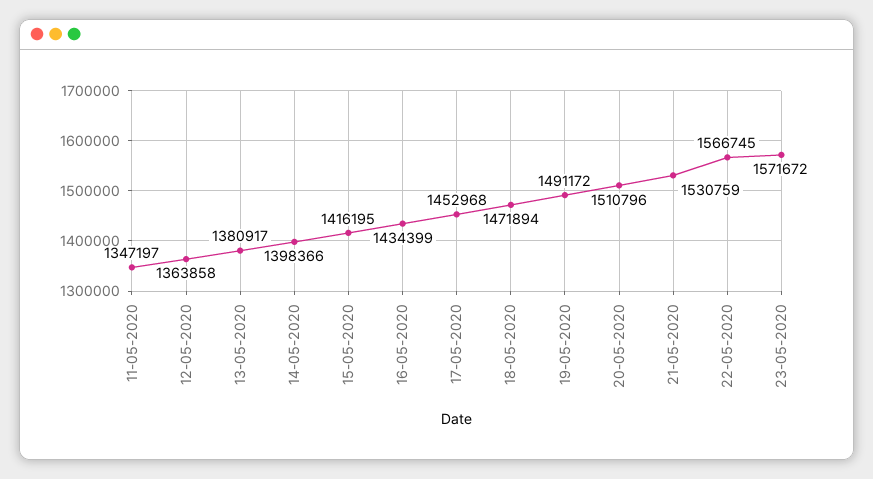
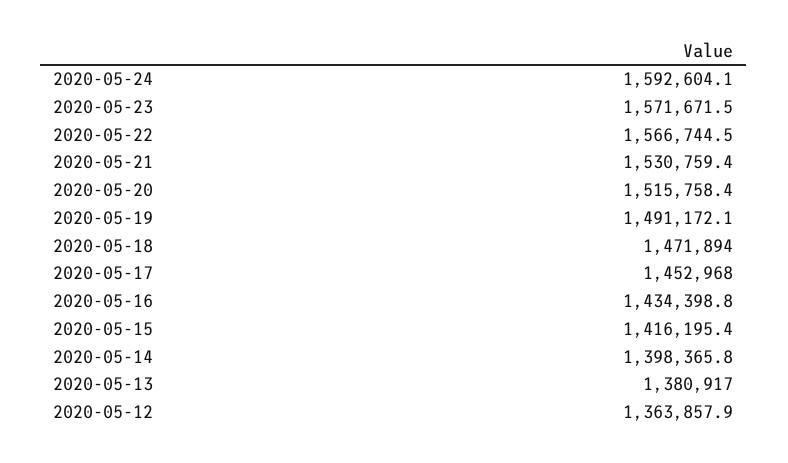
11-05-2020: 1347197 -> none
20-05-2020: 1510796 -> 1515758.4
2020-05-24: none -> 1592604.1

